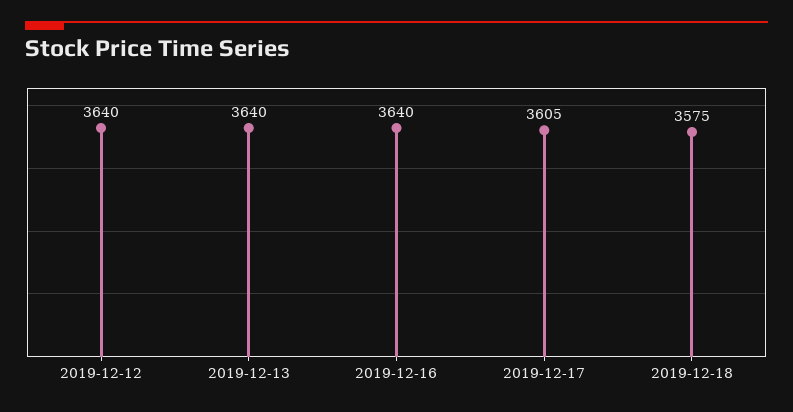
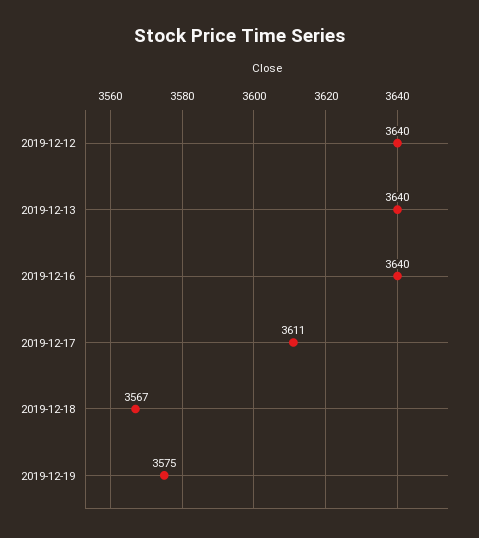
2019-12-17: 3605 -> 3611
2019-12-18: 3575 -> 3567
2019-12-19: none -> 3575

